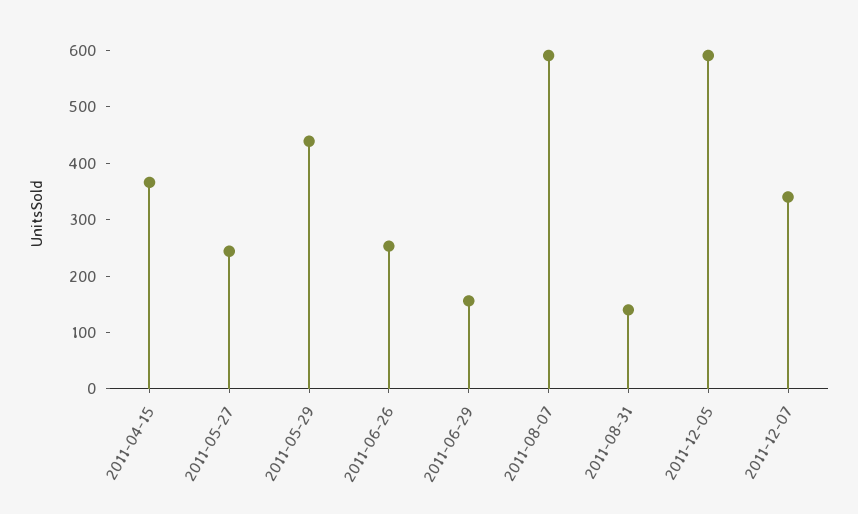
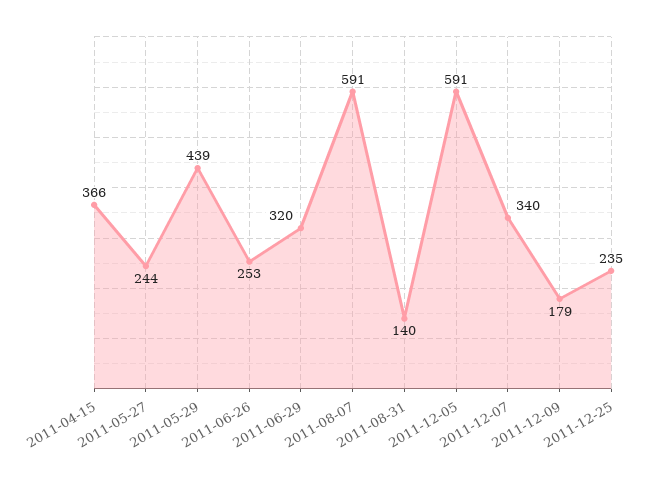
2011-06-29: 160 -> 320
2011-12-09: none -> 179
2011-12-25: none -> 235

